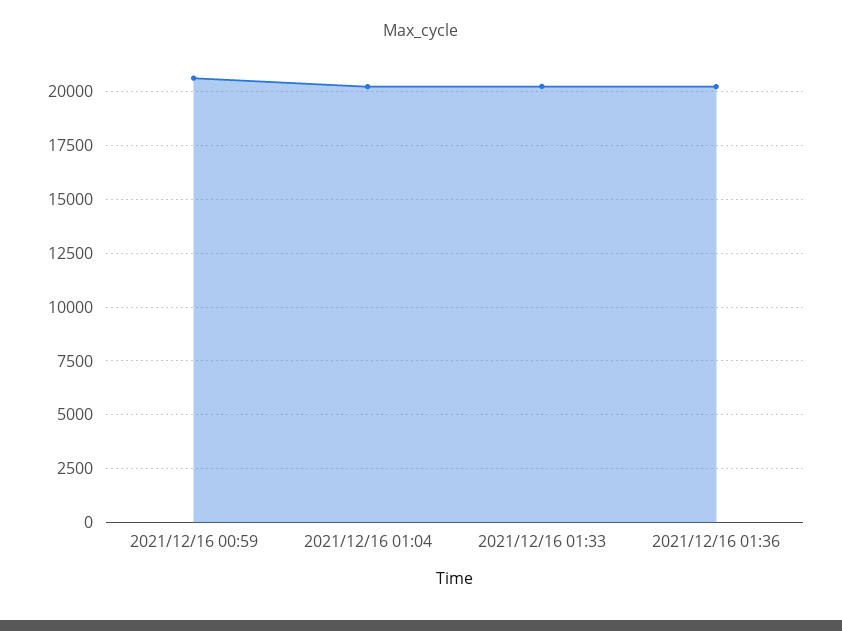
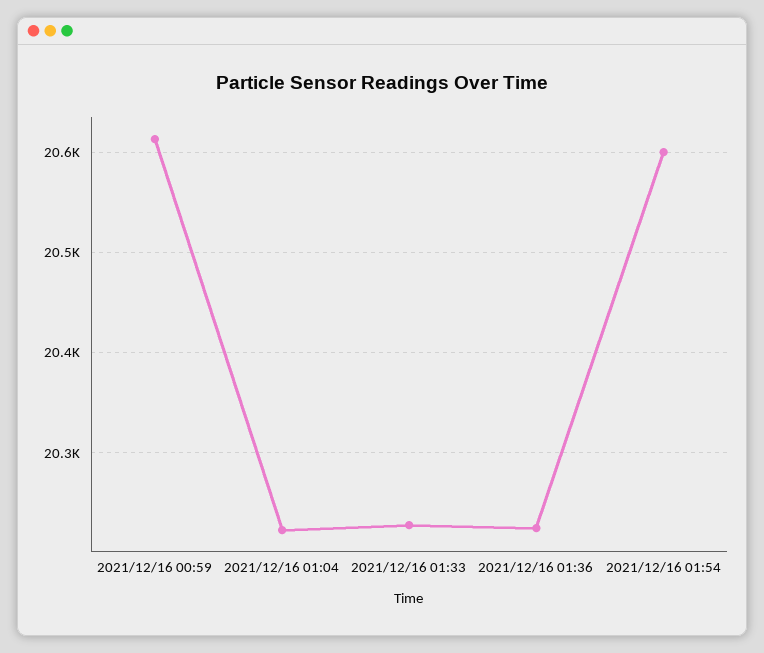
2021/12/16 01:54: none -> 20600

